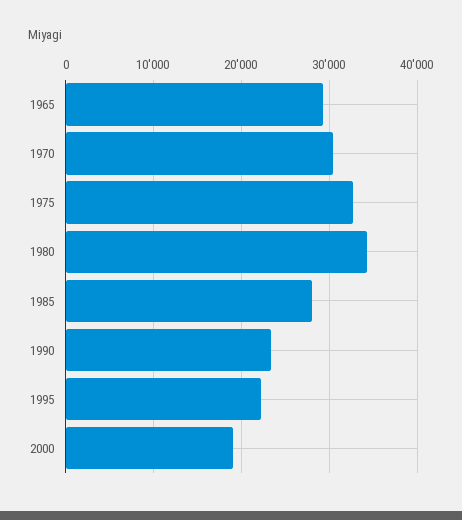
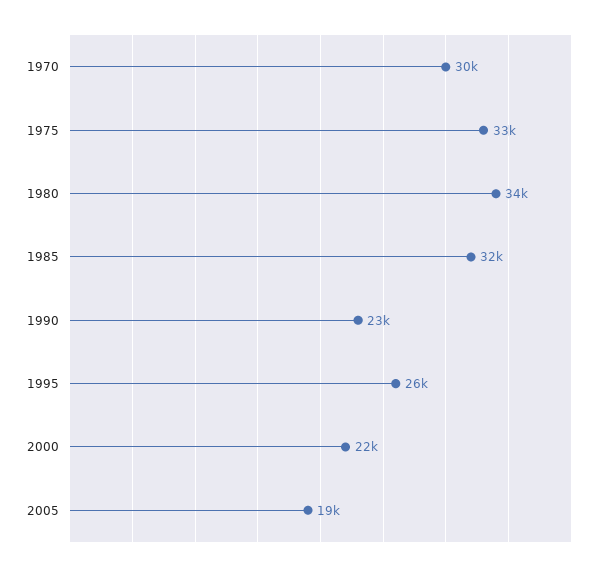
1965: 29000 -> none
1985: 28000 -> 32000
1995: 22000 -> 26000
2000: 19000 -> 22000
2005: none -> 19000

